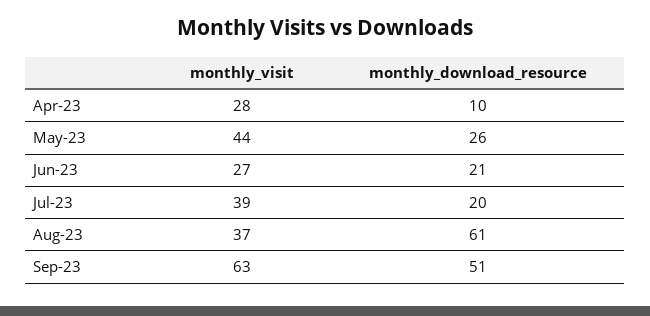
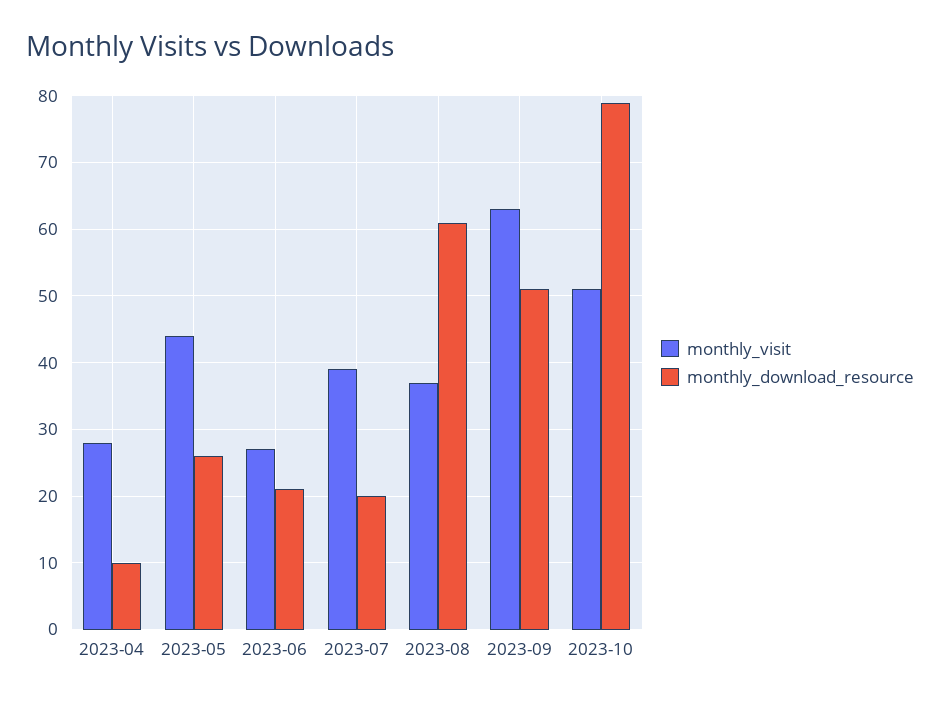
monthly_visit, 2023-10: none -> 51
monthly_download_resource, 2023-10: none -> 79

